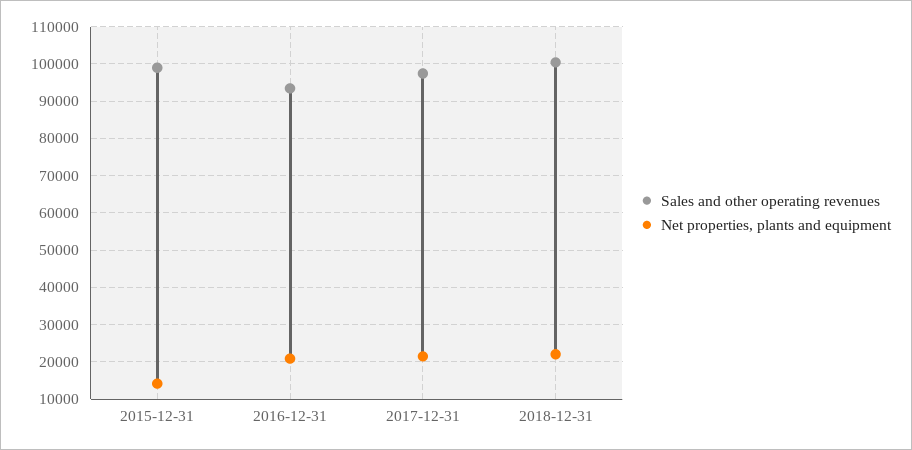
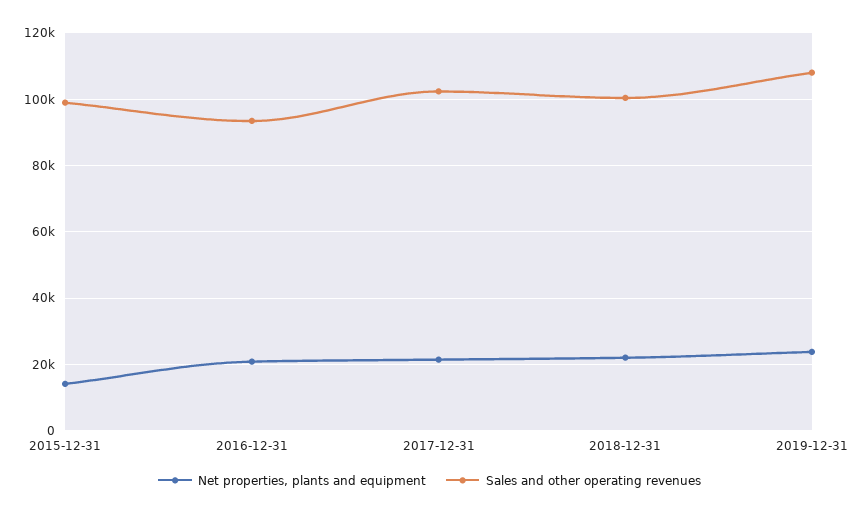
Sales and other operating revenues, 2017-12-31: 98000 -> 102000
Net properties, plants and equipment, 2019-12-31: none -> 24000
Sales and other operating revenues, 2019-12-31: none -> 108000

